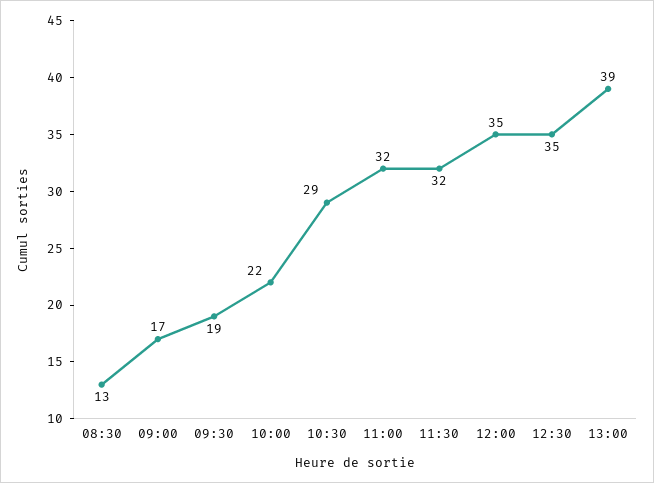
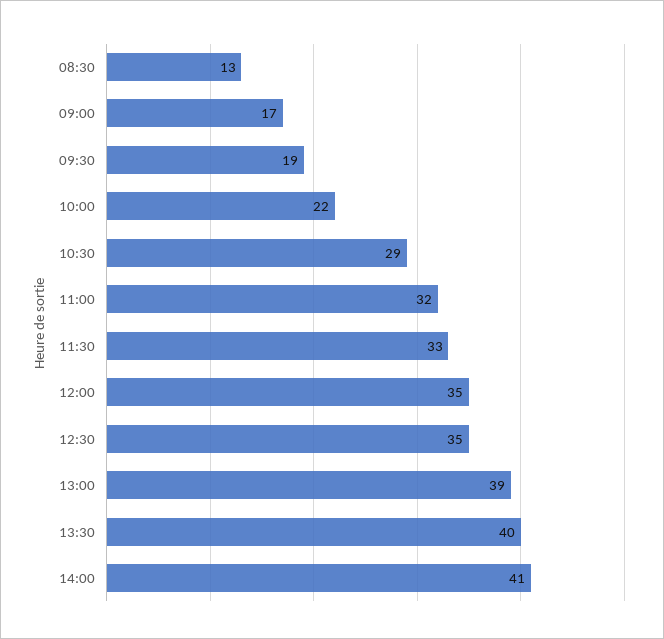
11:30: 32 -> 33
13:30: none -> 40
14:00: none -> 41

